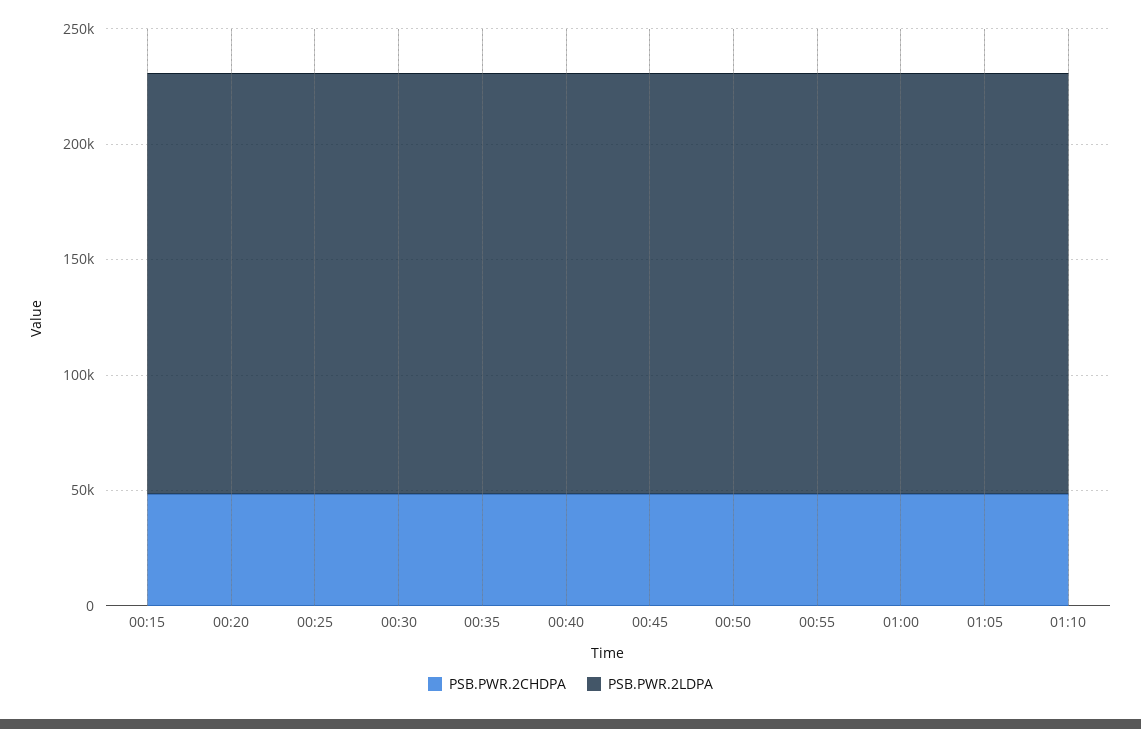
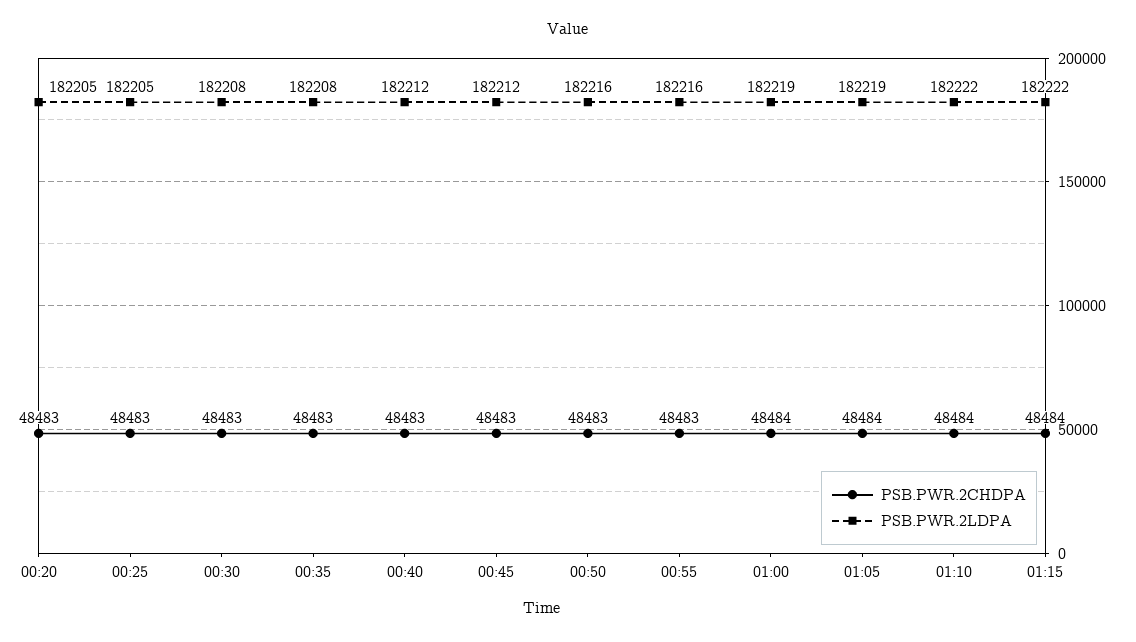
PSB.PWR.2CHDPA, 00:15: 50000 -> none
PSB.PWR.2LDPA, 00:15: 180000 -> none
PSB.PWR.2CHDPA, 01:15: none -> 48484
PSB.PWR.2LDPA, 01:15: none -> 182222

